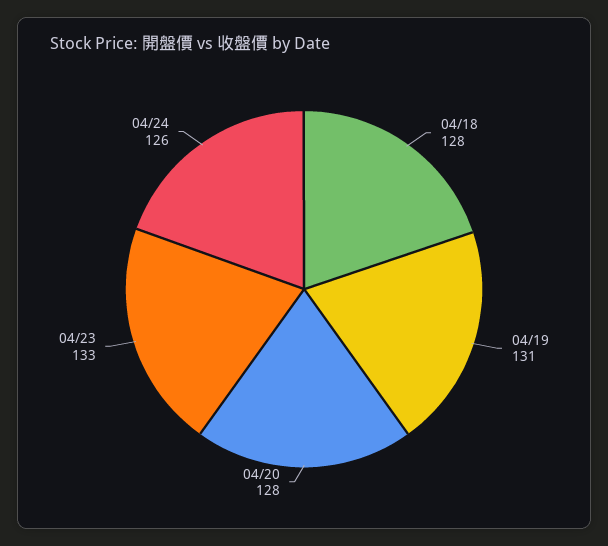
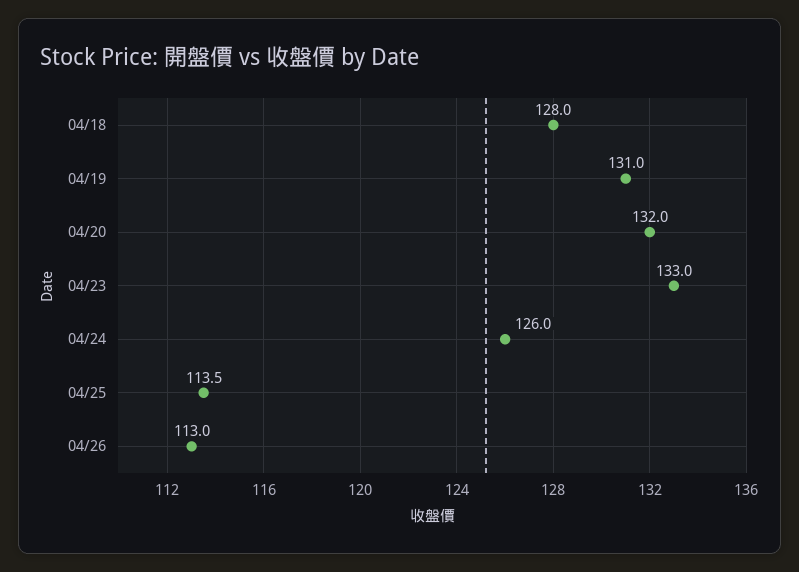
04/20: 128 -> 132
04/25: none -> 113.5
04/26: none -> 113

